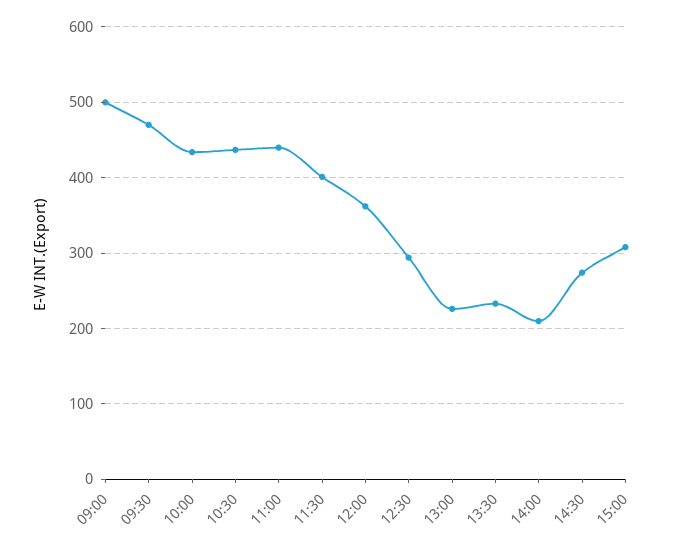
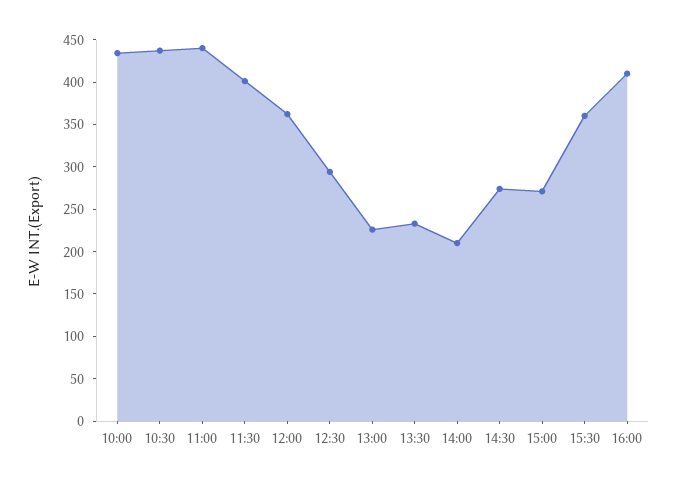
09:00: 500 -> none
09:30: 470 -> none
15:00: 310 -> 270
15:30: none -> 360
16:00: none -> 410

